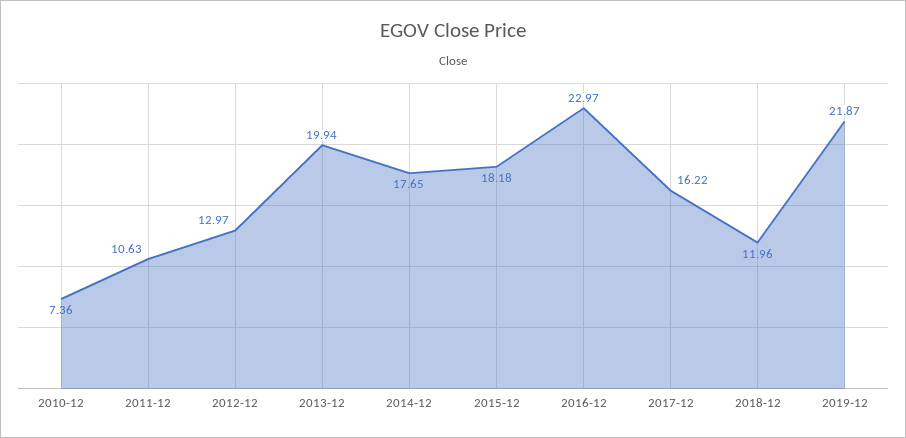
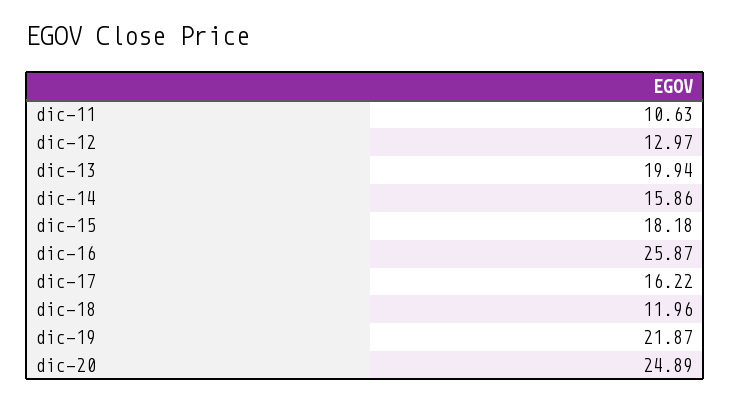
2010-12: 7.36 -> none
2014-12: 17.65 -> 15.86
2016-12: 22.97 -> 25.87
dic-20: none -> 24.89

